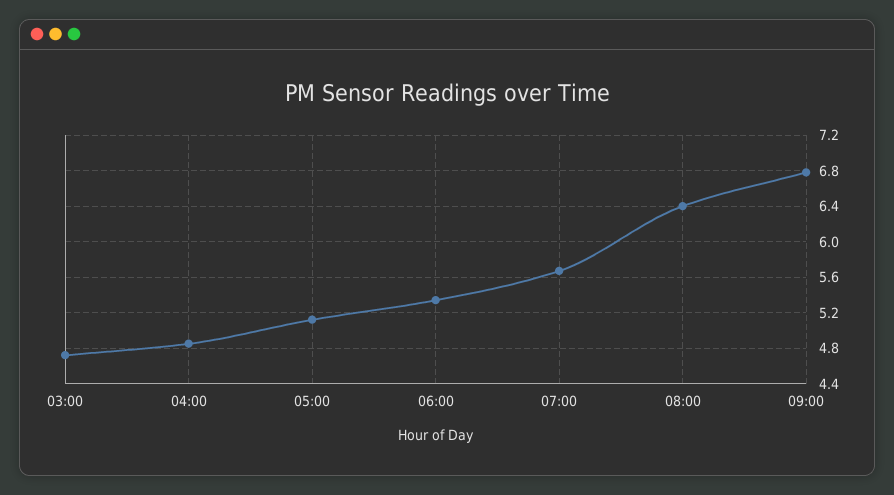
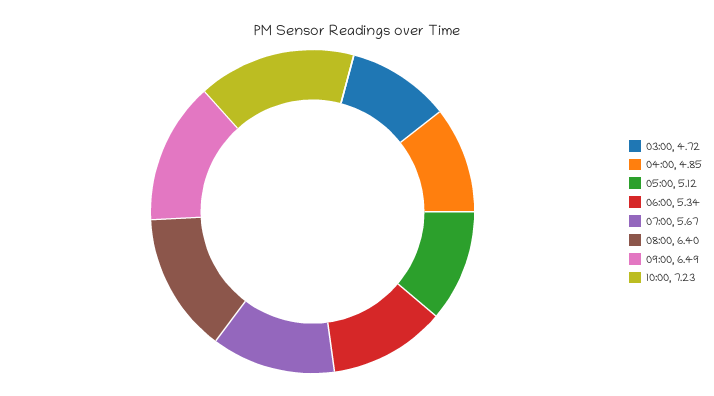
09:00: 6.8 -> 6.49
10:00: none -> 7.23

